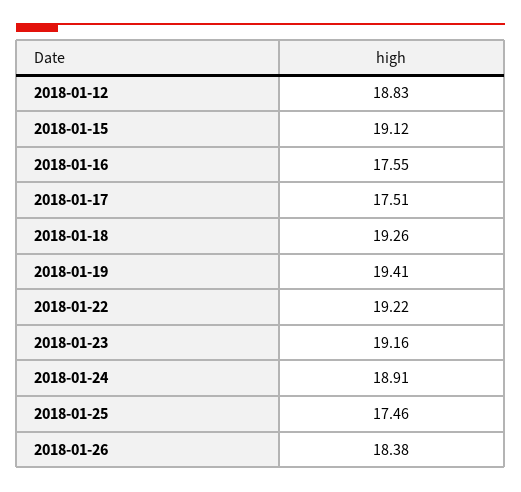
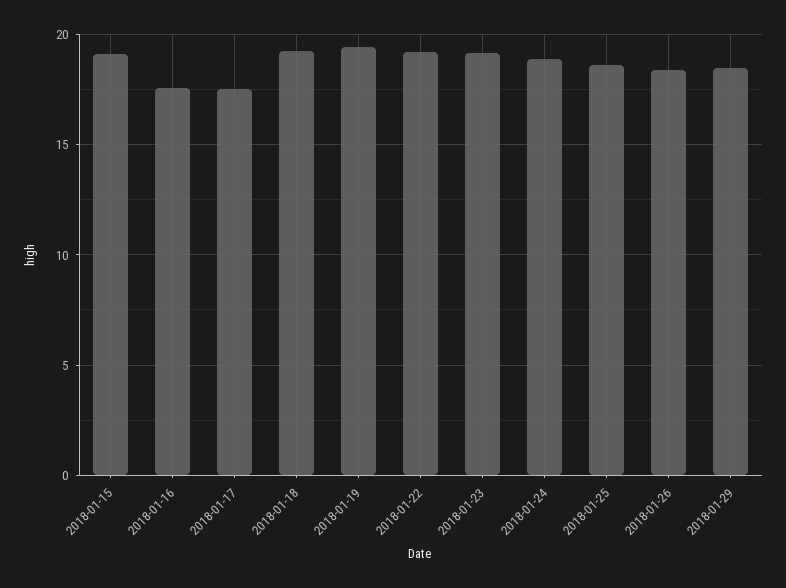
2018-01-12: 18.83 -> none
2018-01-25: 17.46 -> 18.5
2018-01-29: none -> 18.5

